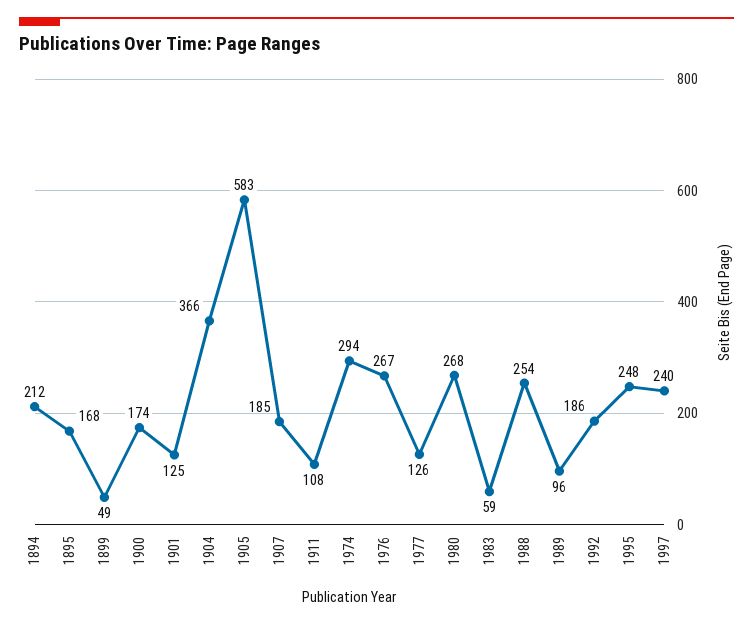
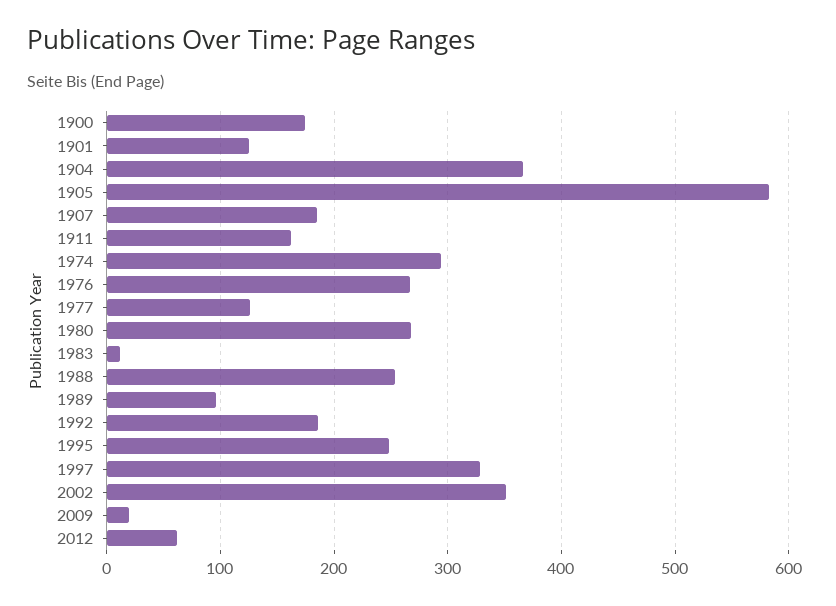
1894: 212 -> none
1895: 168 -> none
1899: 49 -> none
1911: 108 -> 160
1983: 59 -> 10
1997: 240 -> 330
2002: none -> 350
2009: none -> 20
2012: none -> 60

